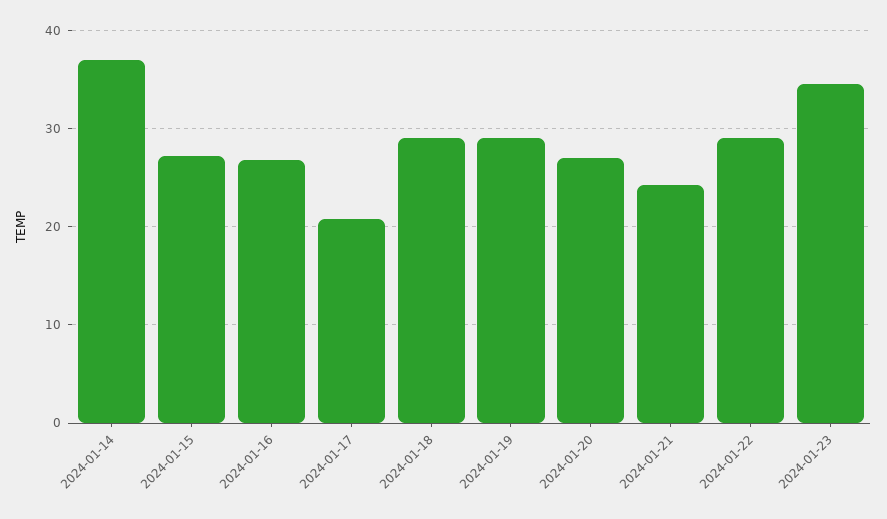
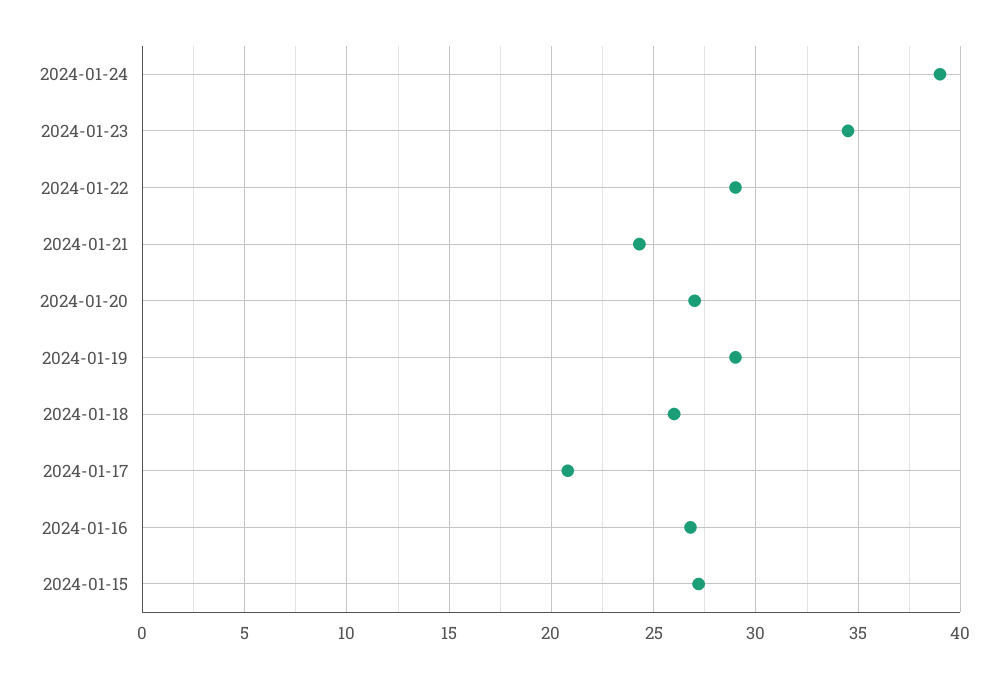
2024-01-14: 37 -> none
2024-01-18: 29 -> 26
2024-01-24: none -> 39

